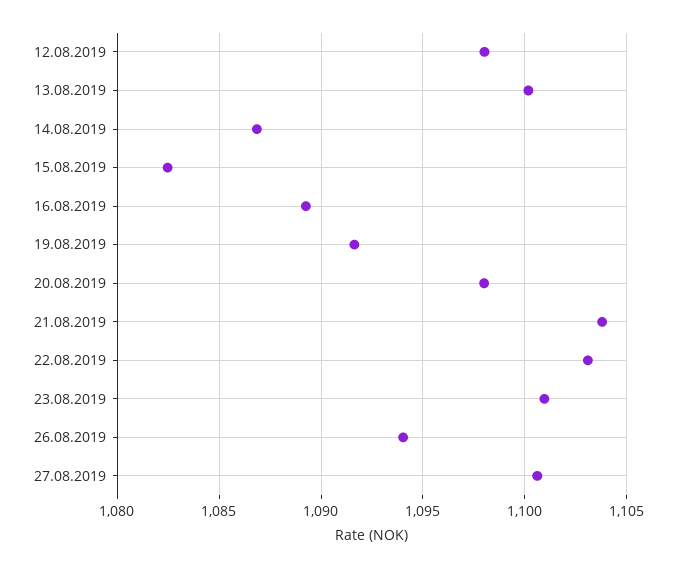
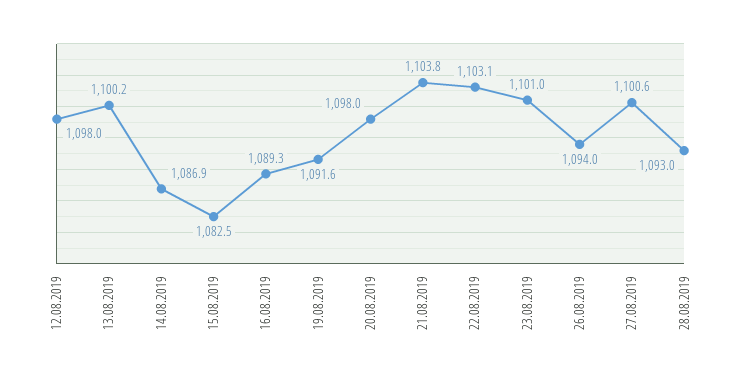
28.08.2019: none -> 1093

